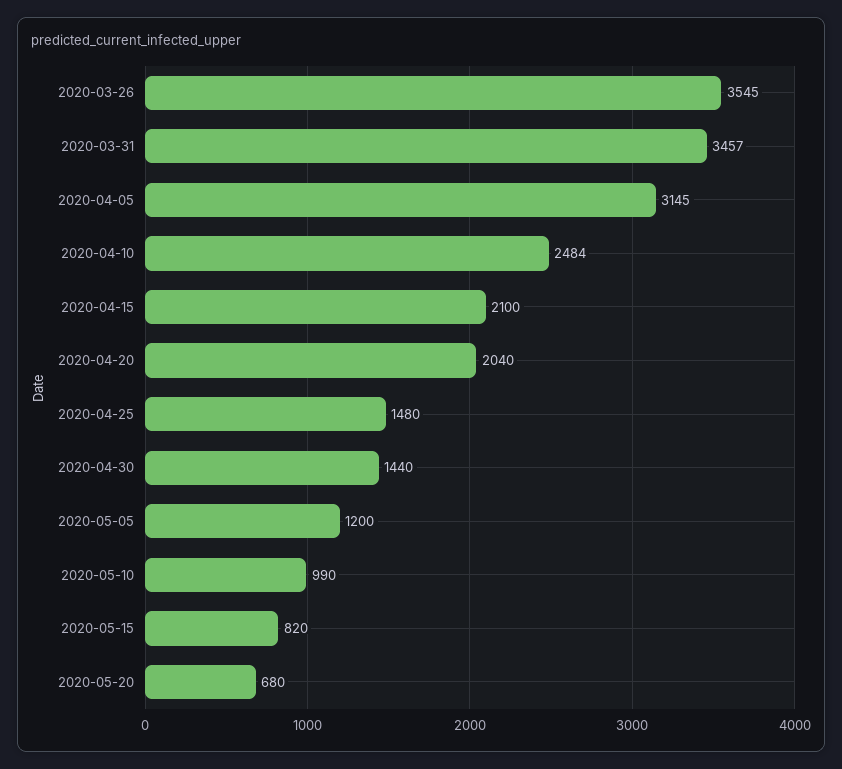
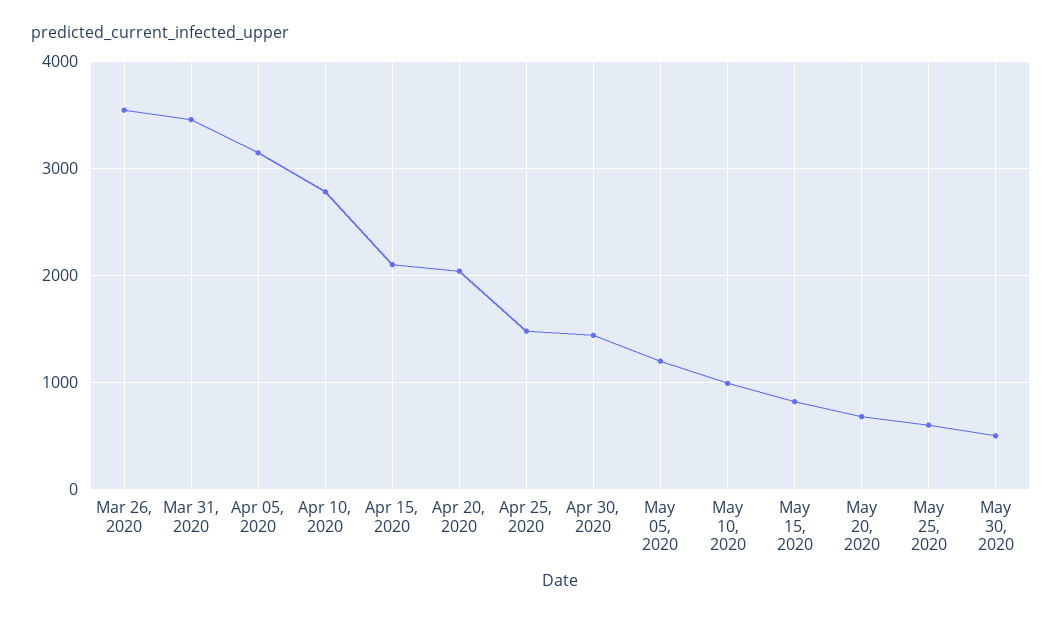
2020-04-10: 2484 -> 2800
May 25, 2020: none -> 600
May 30, 2020: none -> 500

